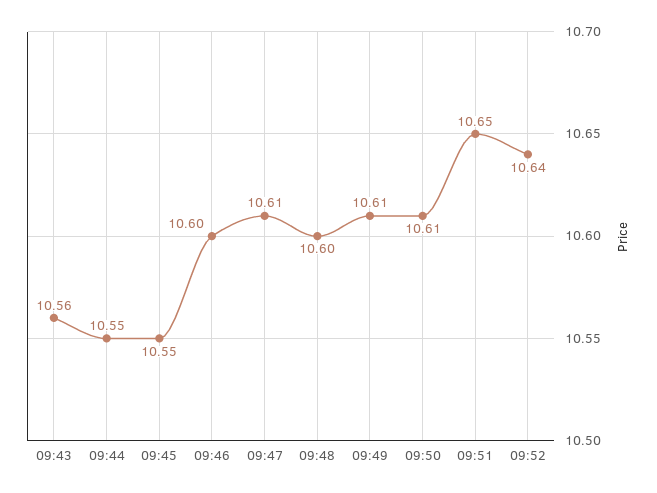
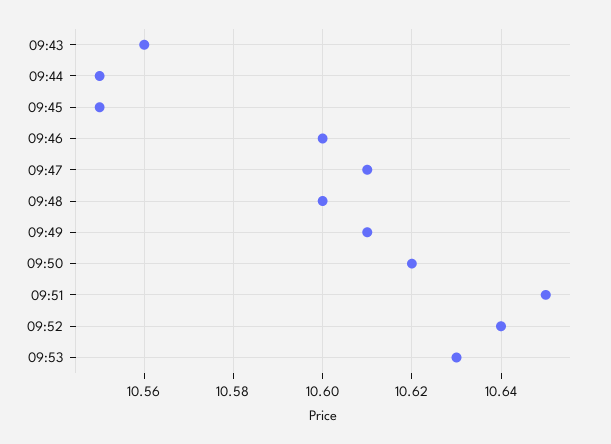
09:50: 10.61 -> 10.62
09:53: none -> 10.63

